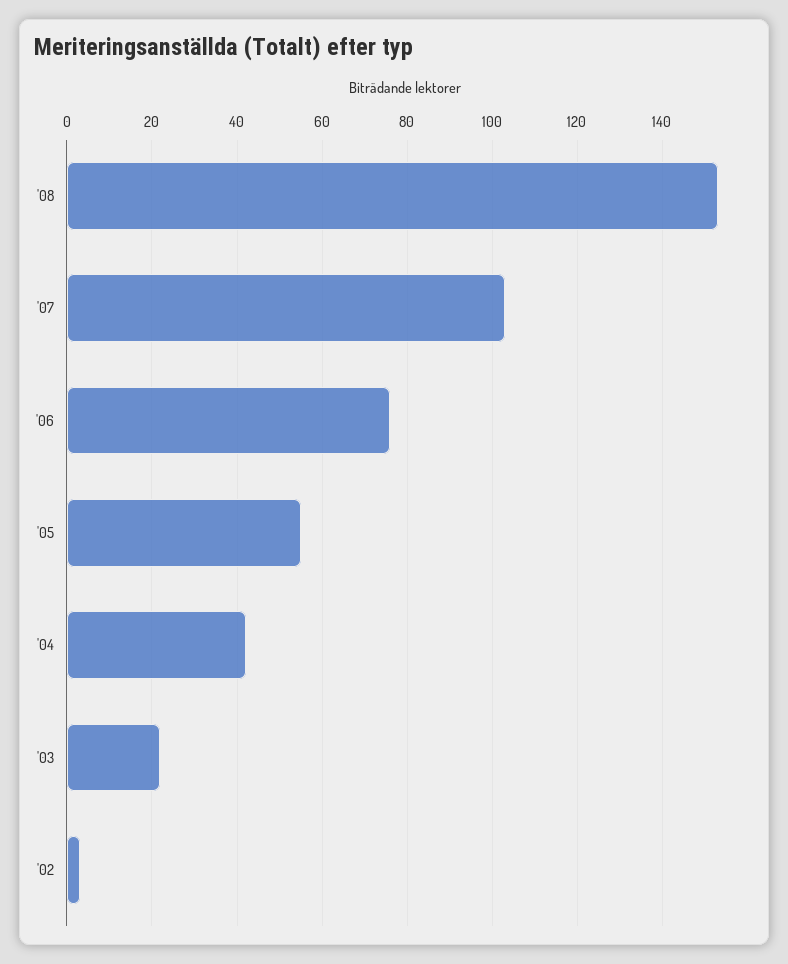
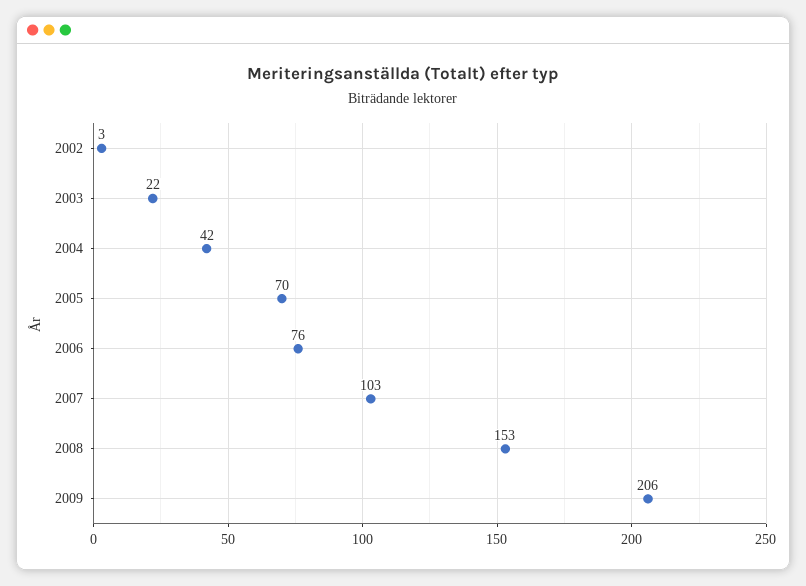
'05: 55 -> 70
2009: none -> 206

